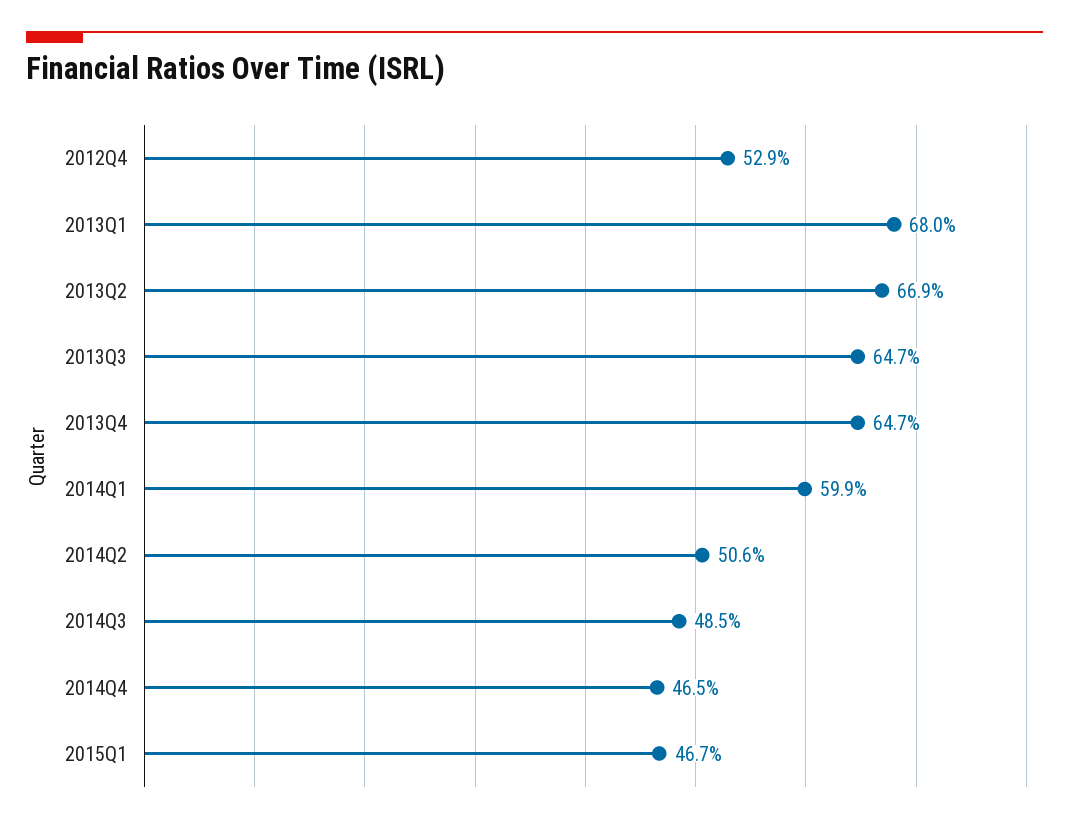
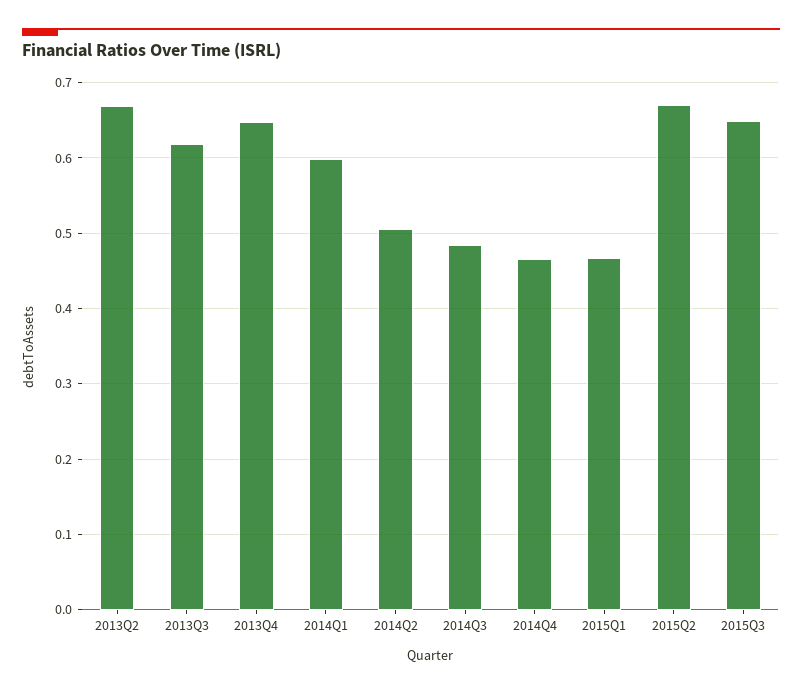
2012Q4: 0.529 -> none
2013Q1: 0.68 -> none
2013Q3: 0.647 -> 0.62
2015Q2: none -> 0.67
2015Q3: none -> 0.65

